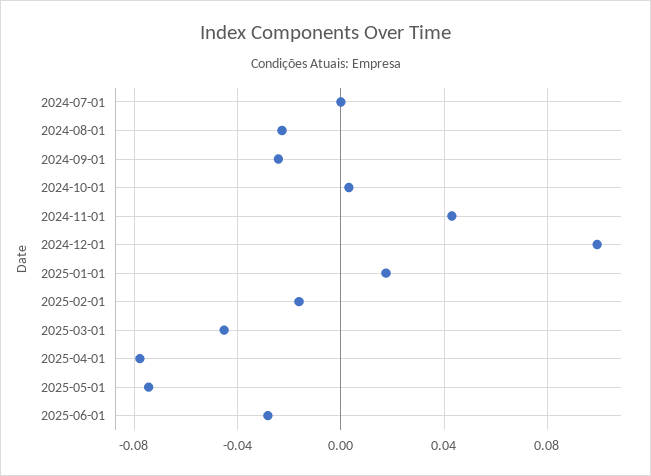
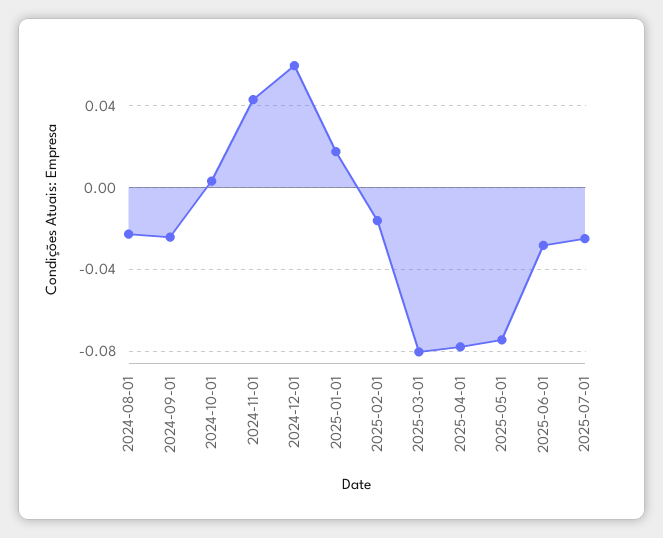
2024-07-01: 0 -> none
2024-12-01: 0.1 -> 0.06
2025-03-01: -0.045 -> -0.08
2025-07-01: none -> -0.025

